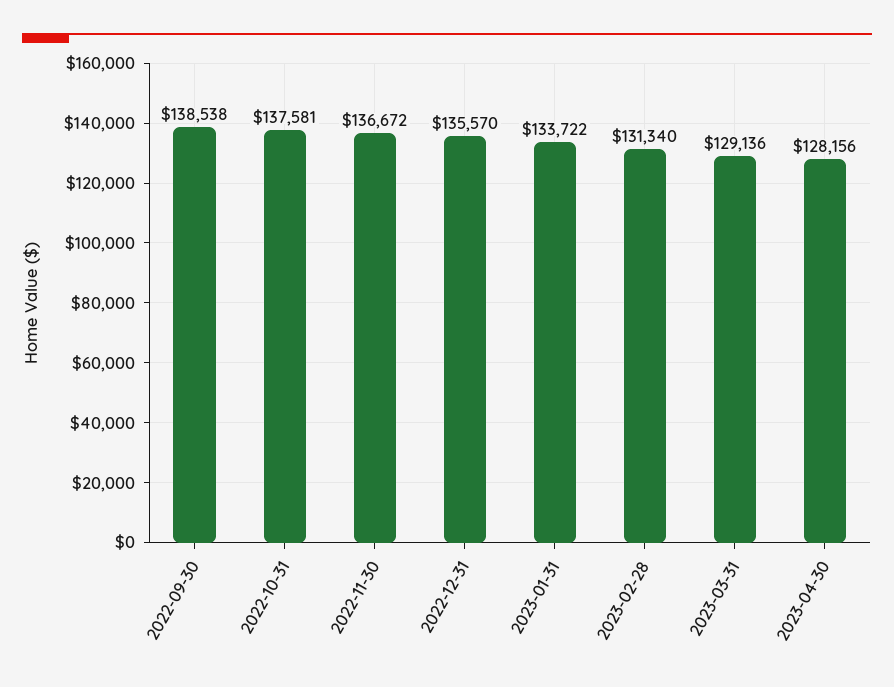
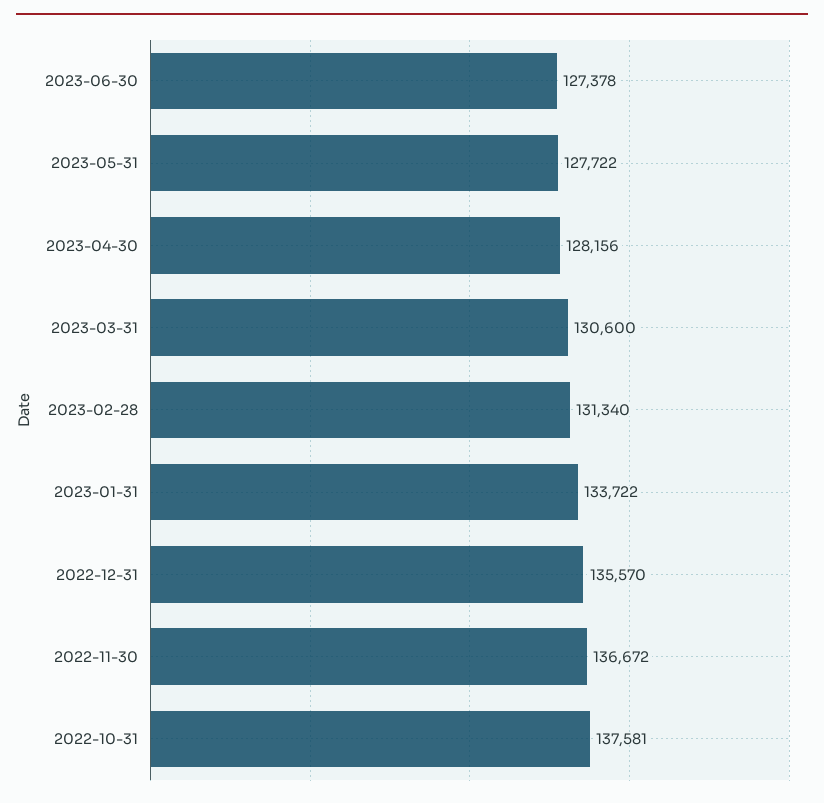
2022-09-30: 138538 -> none
2023-03-31: 129136 -> 130600
2023-06-30: none -> 127378
2023-05-31: none -> 127722

